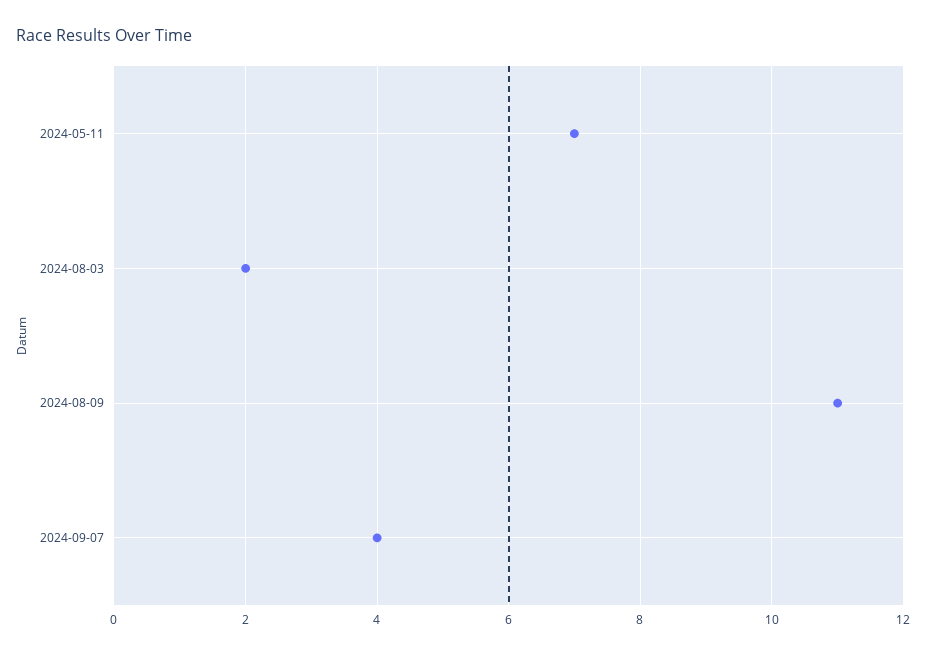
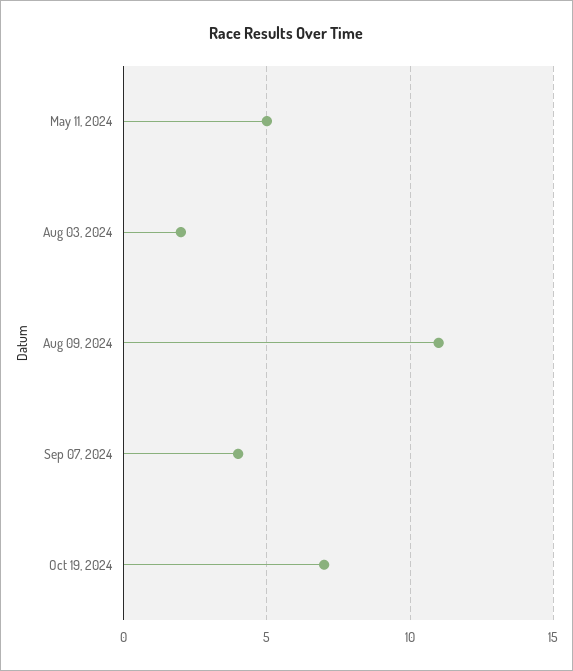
2024-05-11: 7 -> 5
Oct 19, 2024: none -> 7

